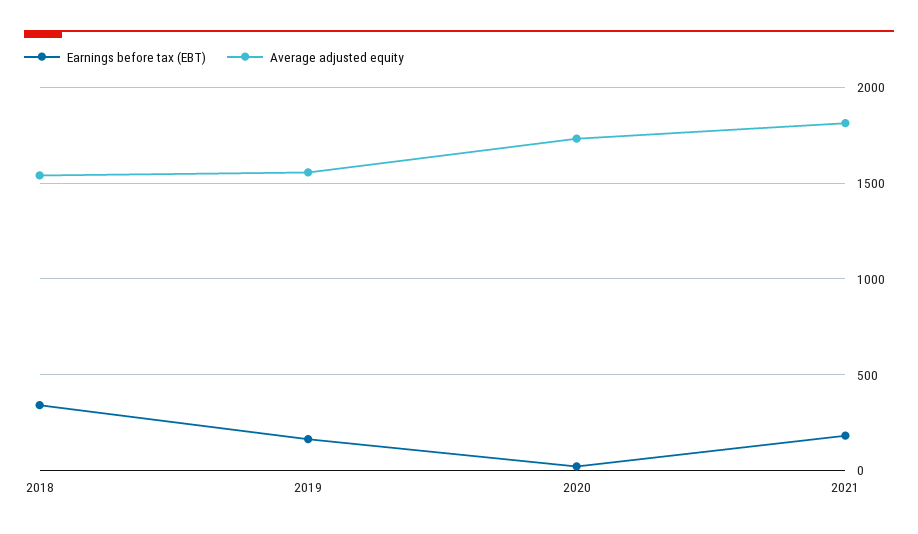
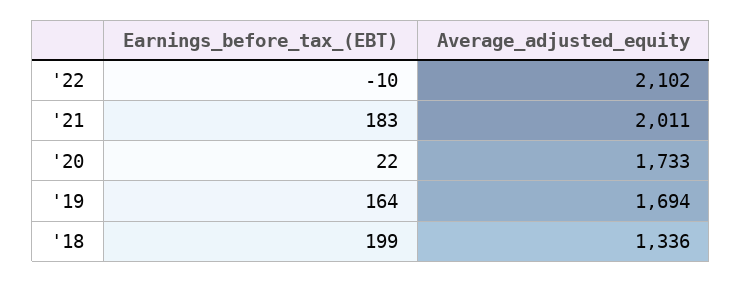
Earnings before tax (EBT), 2018: 350 -> 199
Average adjusted equity, 2018: 1550 -> 1336
Average adjusted equity, 2019: 1550 -> 1694
Average adjusted equity, 2021: 1800 -> 2011
Earnings before tax (EBT), '22: none -> -10
Average adjusted equity, '22: none -> 2102

